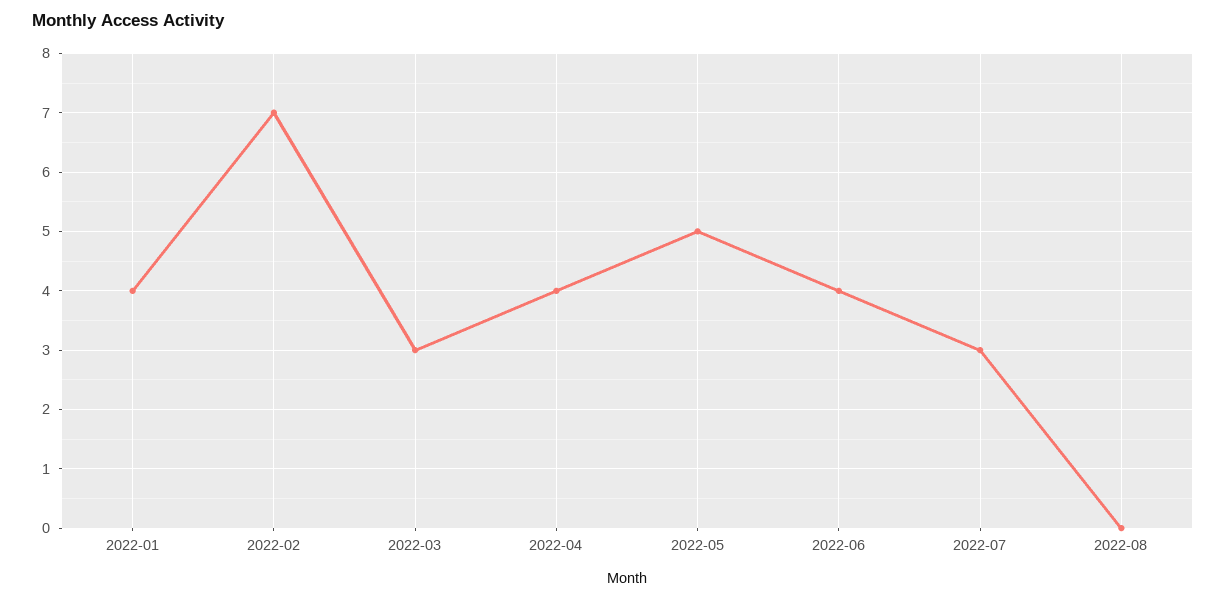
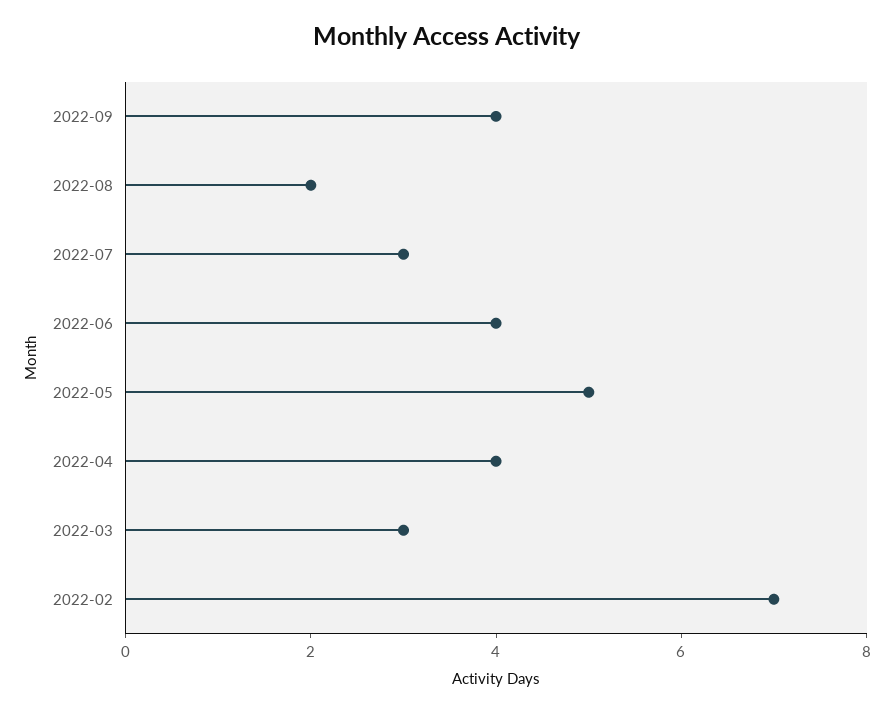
2022-01: 4 -> none
2022-08: 0 -> 2
2022-09: none -> 4

